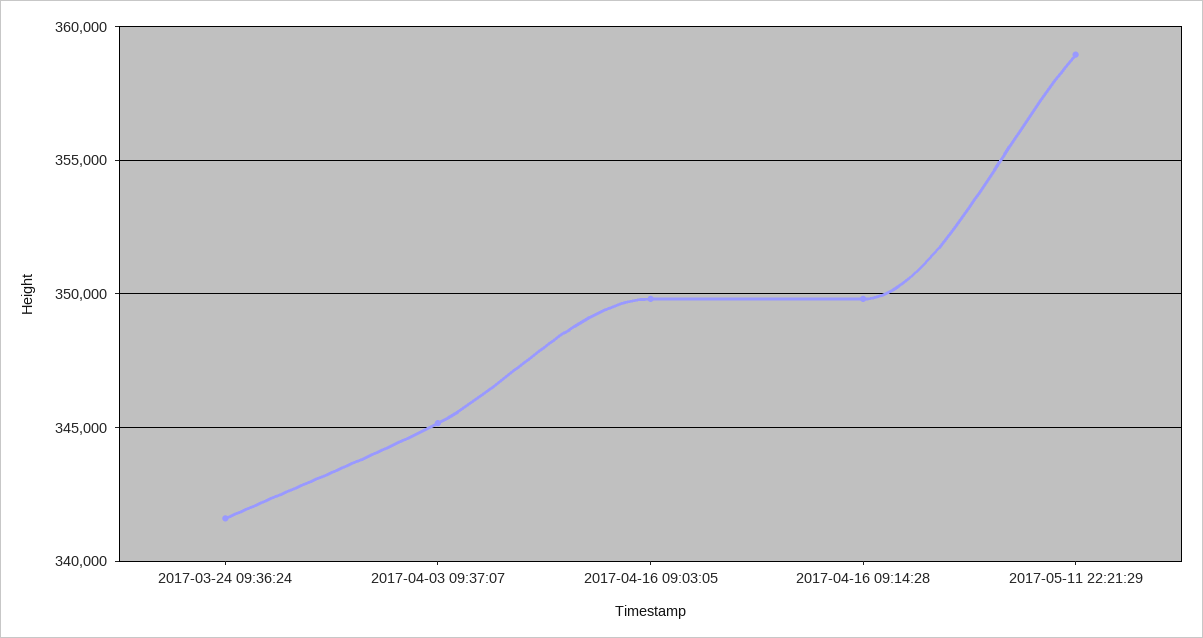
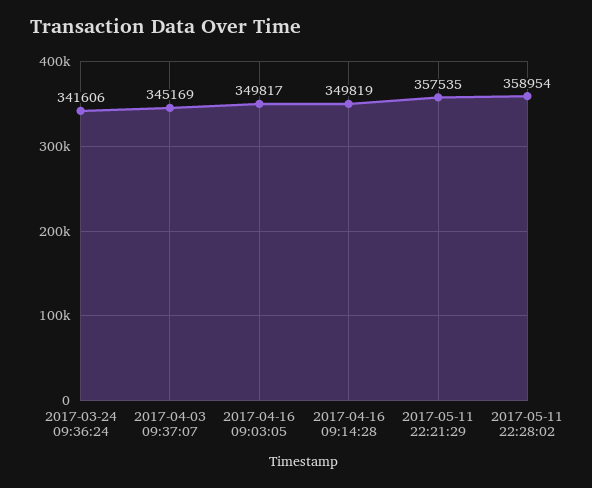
2017-05-11 22:21:29: 359000 -> 357535
2017-05-11 22:28:02: none -> 358954

